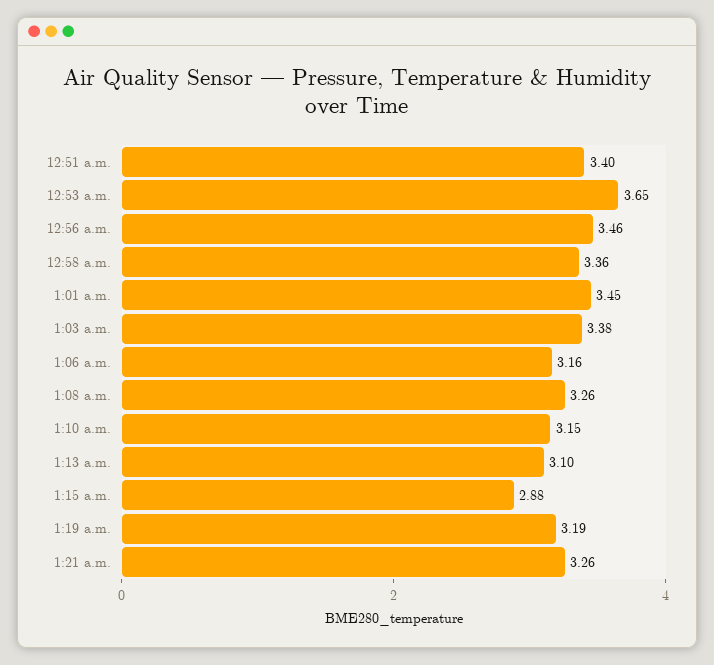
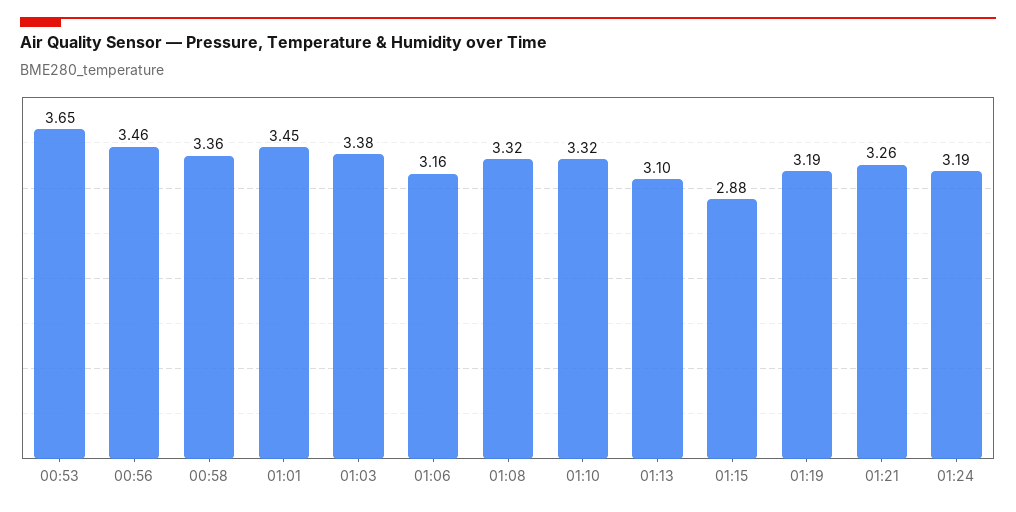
12:51 a.m.: 3.4 -> none
1:08 a.m.: 3.26 -> 3.32
1:10 a.m.: 3.15 -> 3.32
01:24: none -> 3.19

